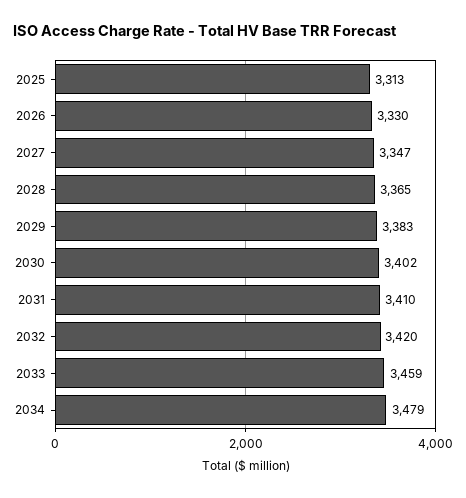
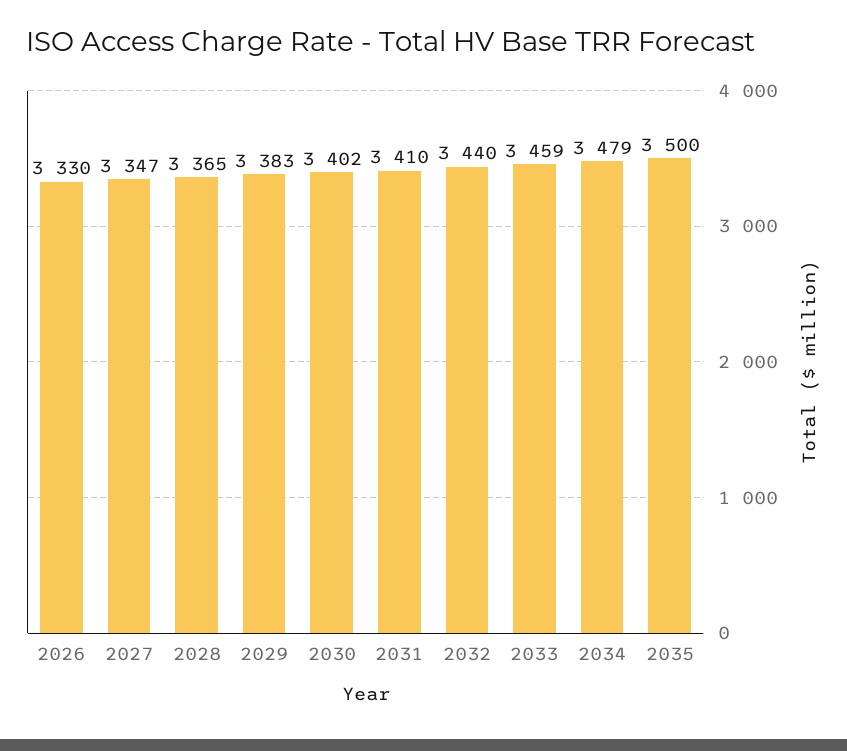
2025: 3313 -> none
2032: 3420 -> 3440
2035: none -> 3500

